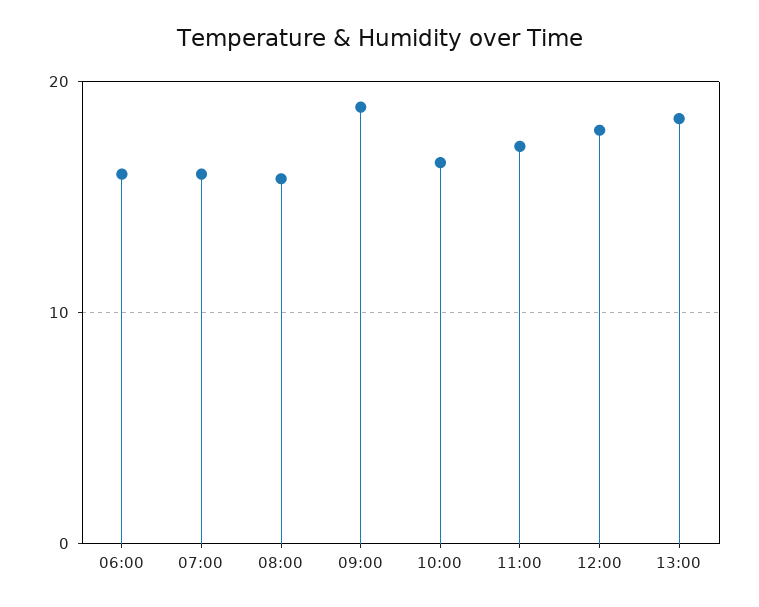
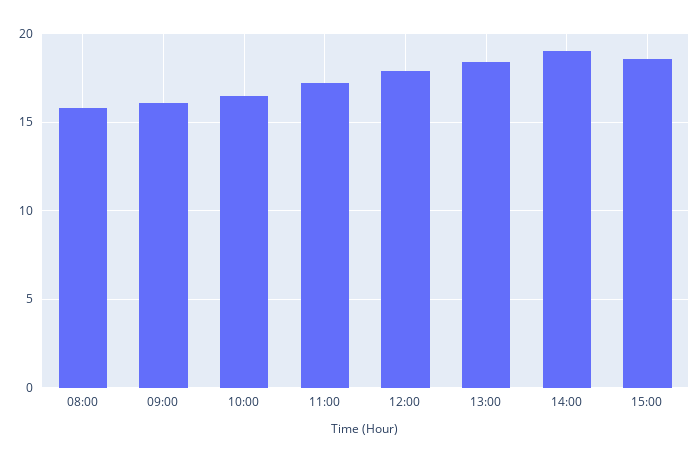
06:00: 16 -> none
07:00: 16 -> none
09:00: 19 -> 16
14:00: none -> 19
15:00: none -> 18.5

